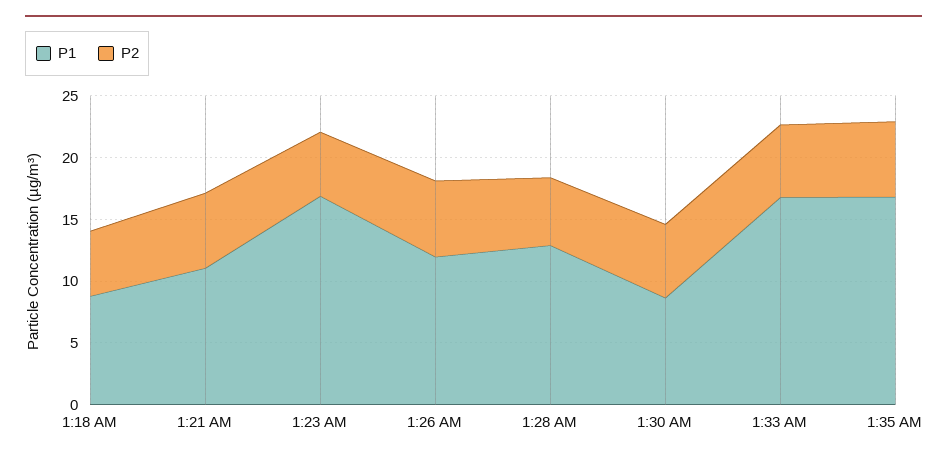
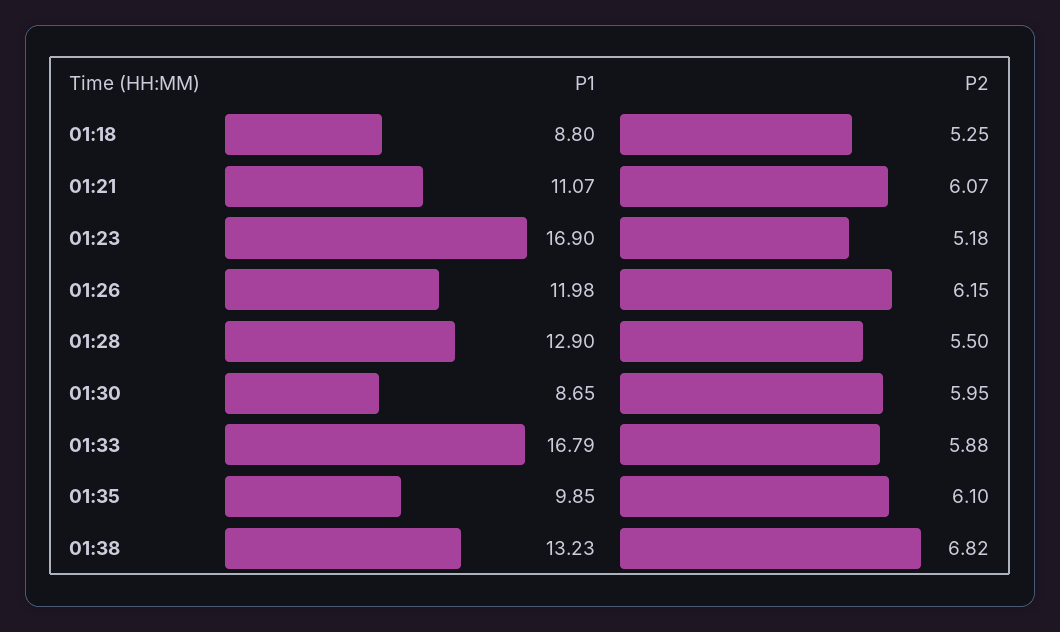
P1, 1:35 AM: 17 -> 9.85
P1, 01:38: none -> 13.23
P2, 01:38: none -> 6.82

